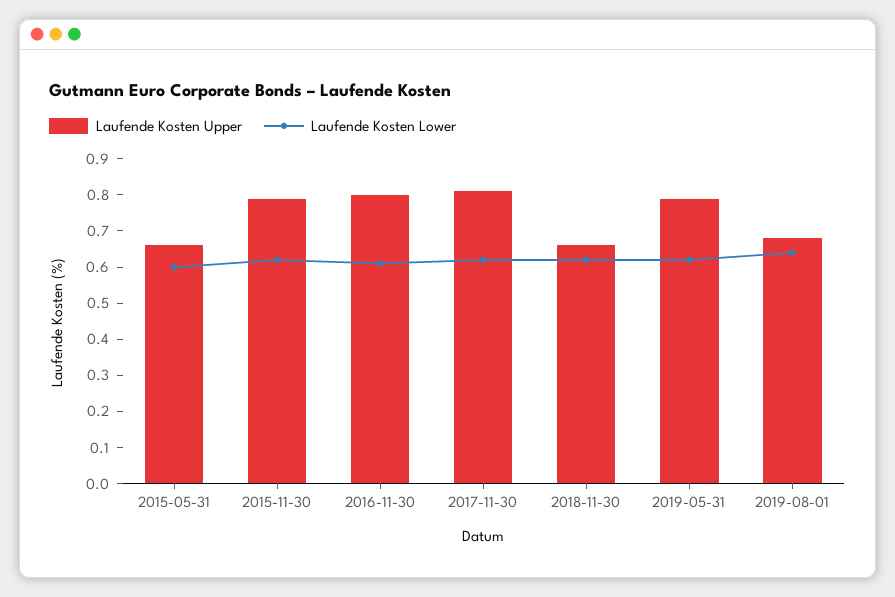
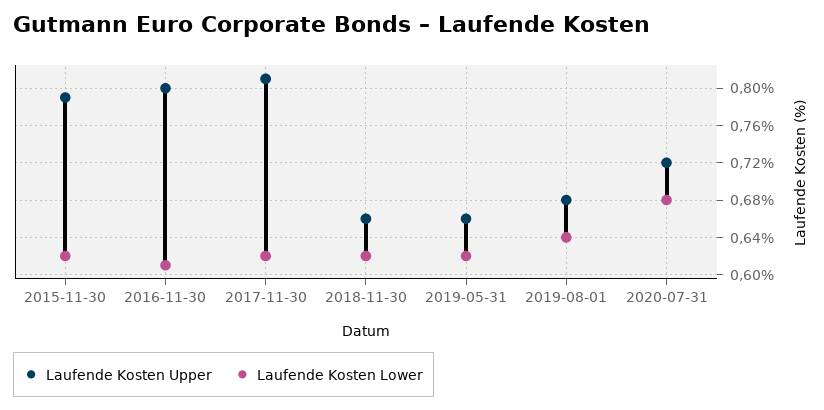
Laufende Kosten Upper, 2015-05-31: 0.65 -> none
Laufende Kosten Lower, 2015-05-31: 0.6 -> none
Laufende Kosten Upper, 2019-05-31: 0.8 -> 0.66
Laufende Kosten Upper, 2020-07-31: none -> 0.72
Laufende Kosten Lower, 2020-07-31: none -> 0.68

